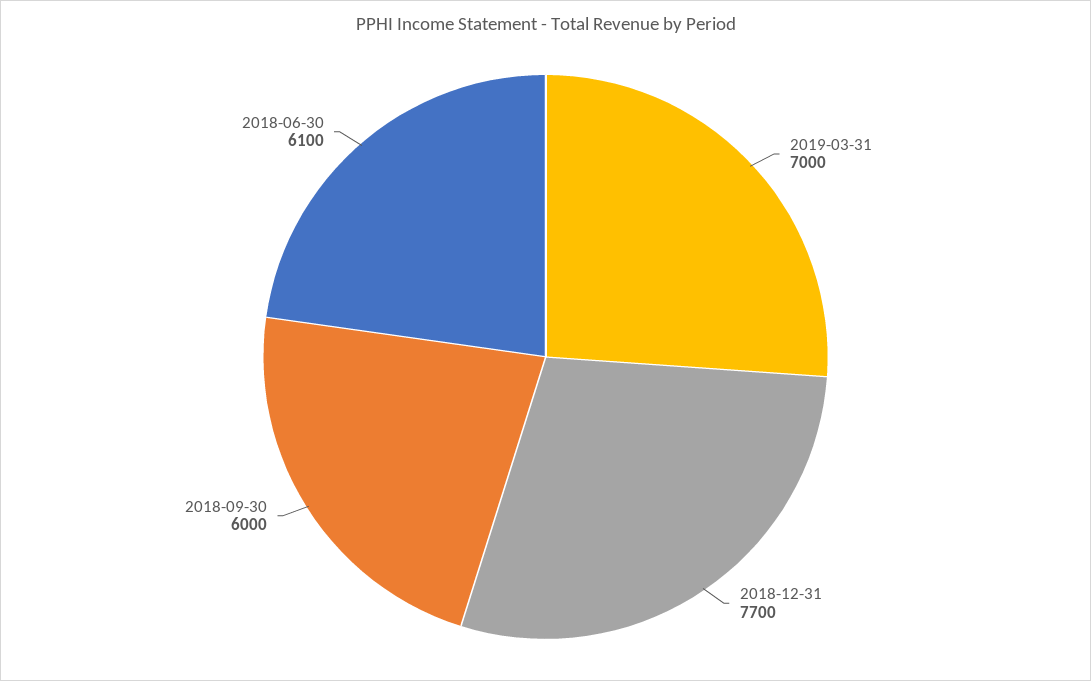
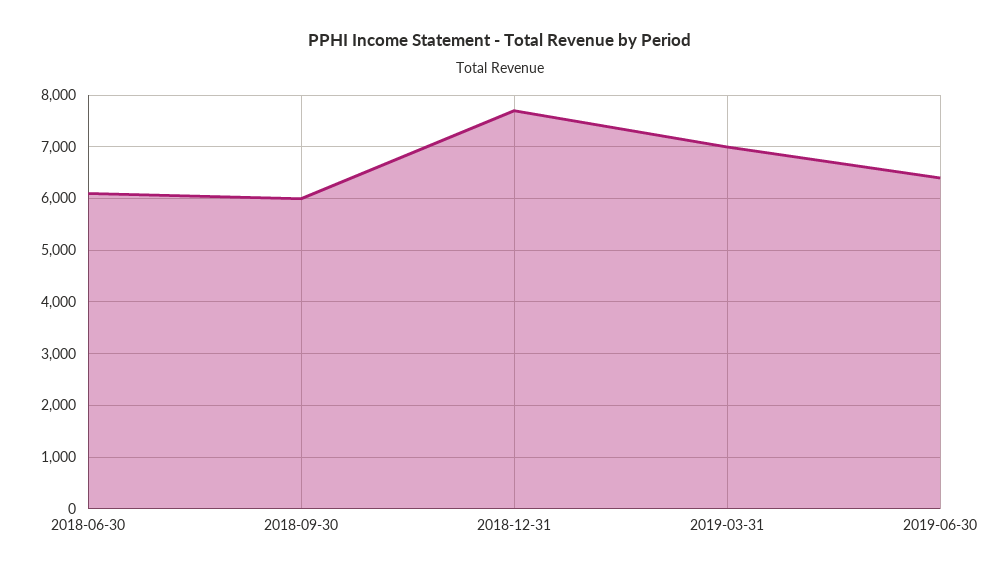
2019-06-30: none -> 6400

